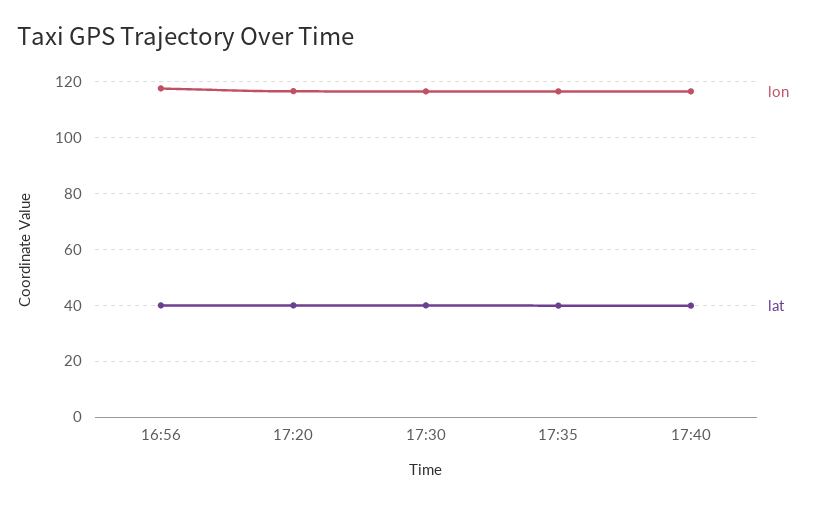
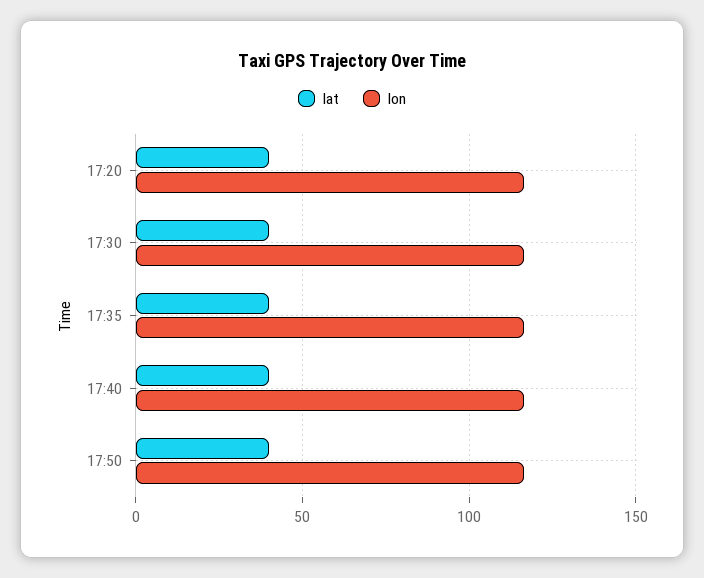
lon, 16:56: 117.5 -> none
lat, 16:56: 40 -> none
lat, 17:50: none -> 40
lon, 17:50: none -> 115

